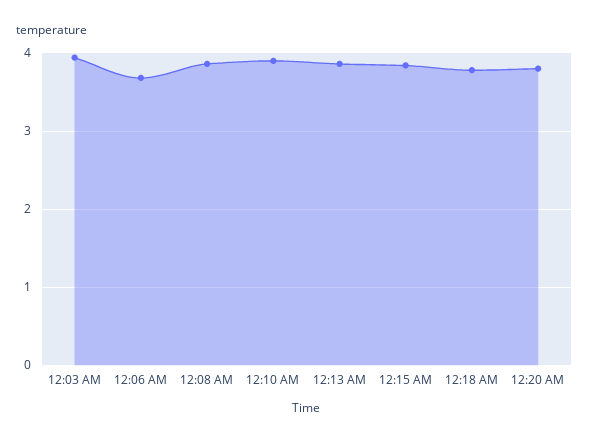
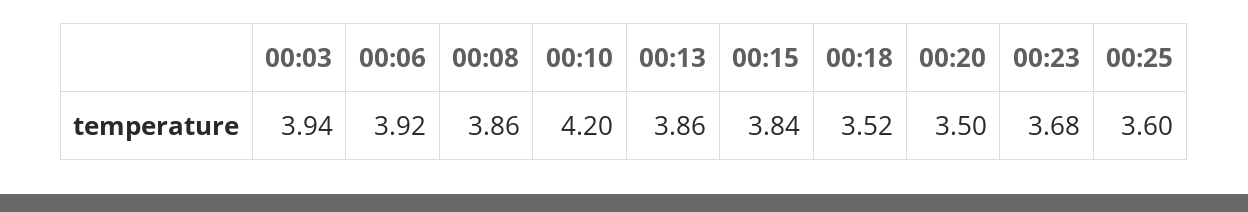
12:06 AM: 3.7 -> 3.92
12:10 AM: 3.9 -> 4.2
12:18 AM: 3.8 -> 3.52
12:20 AM: 3.8 -> 3.5
00:23: none -> 3.68
00:25: none -> 3.6

